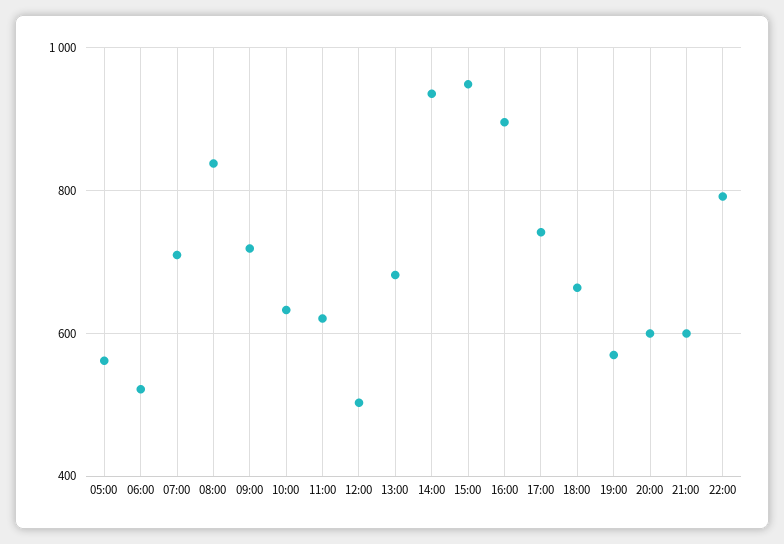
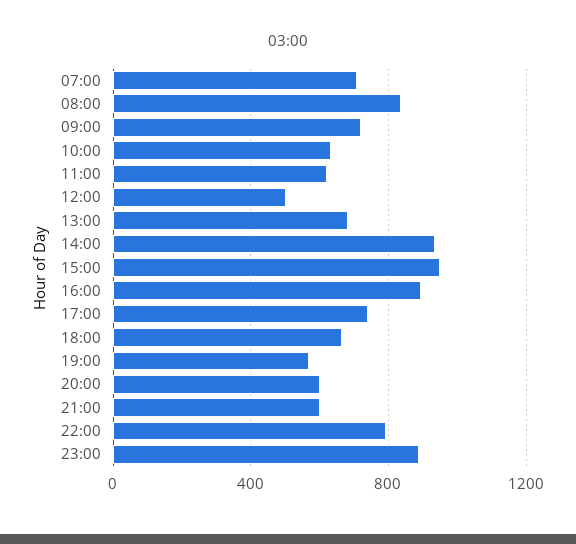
05:00: 560 -> none
06:00: 520 -> none
23:00: none -> 900

